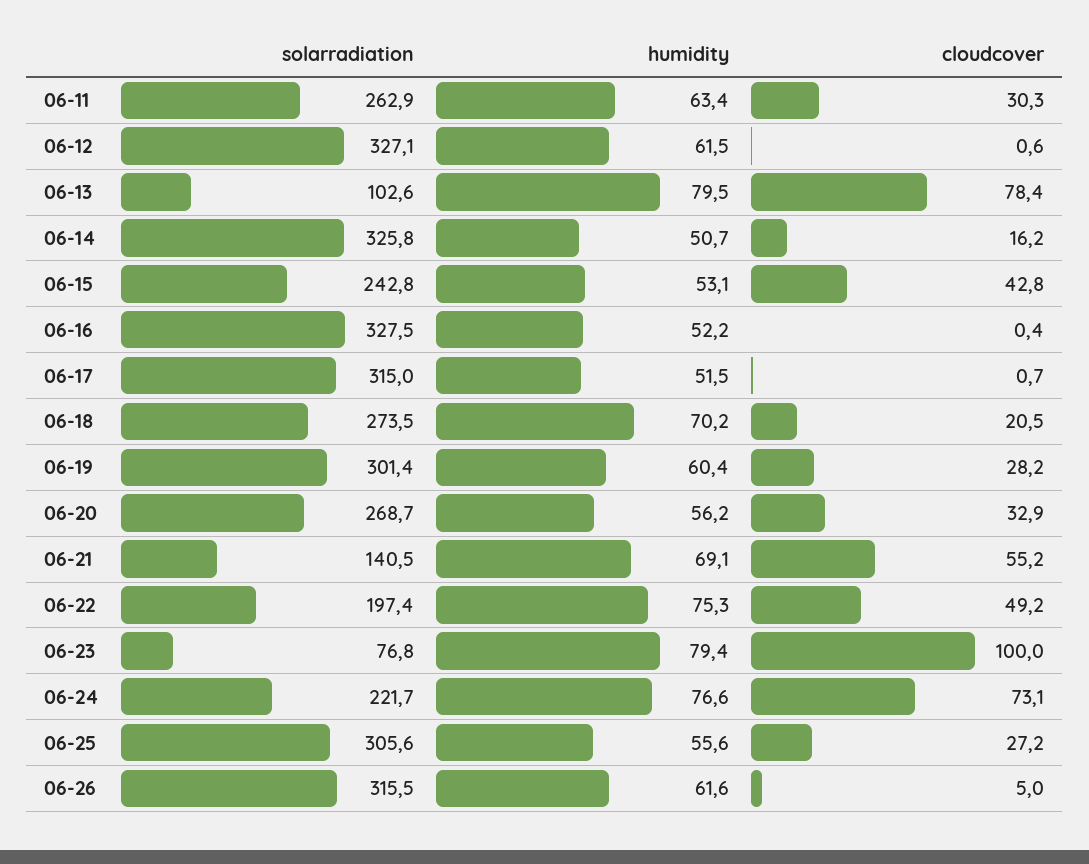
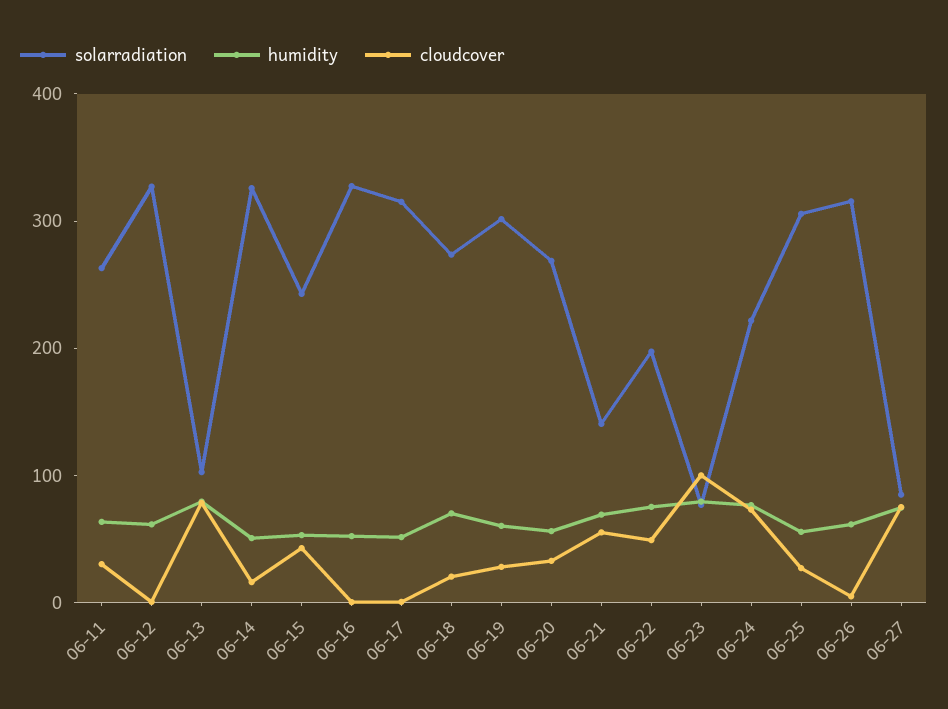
solarradiation, 06-27: none -> 80
humidity, 06-27: none -> 80
cloudcover, 06-27: none -> 80

